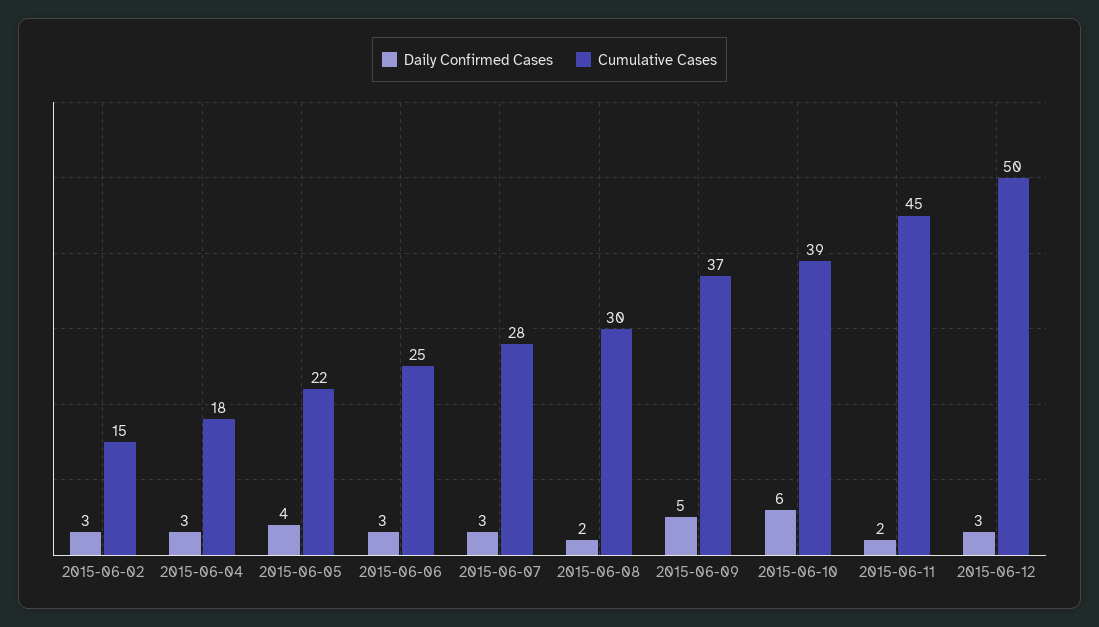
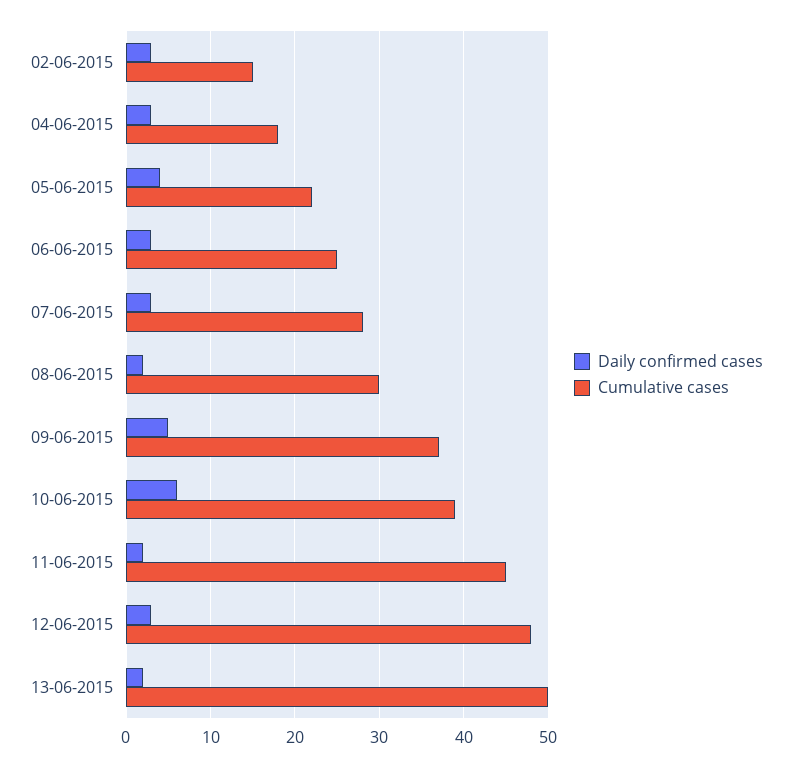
Cumulative Cases, 2015-06-12: 50 -> 48
Daily Confirmed Cases, 13-06-2015: none -> 2
Cumulative Cases, 13-06-2015: none -> 50

